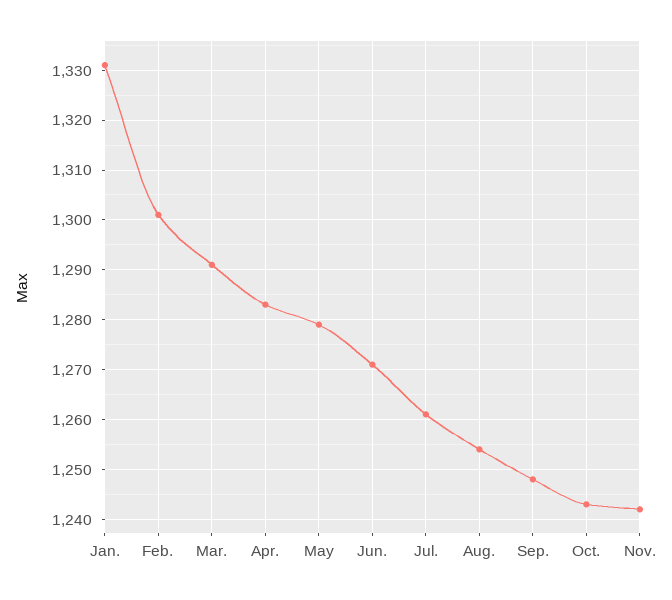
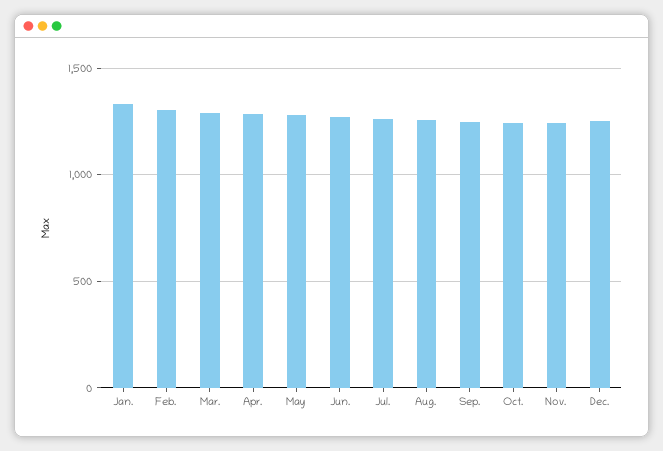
Dec.: none -> 1250

